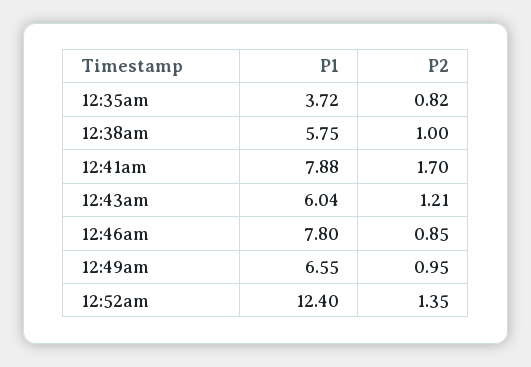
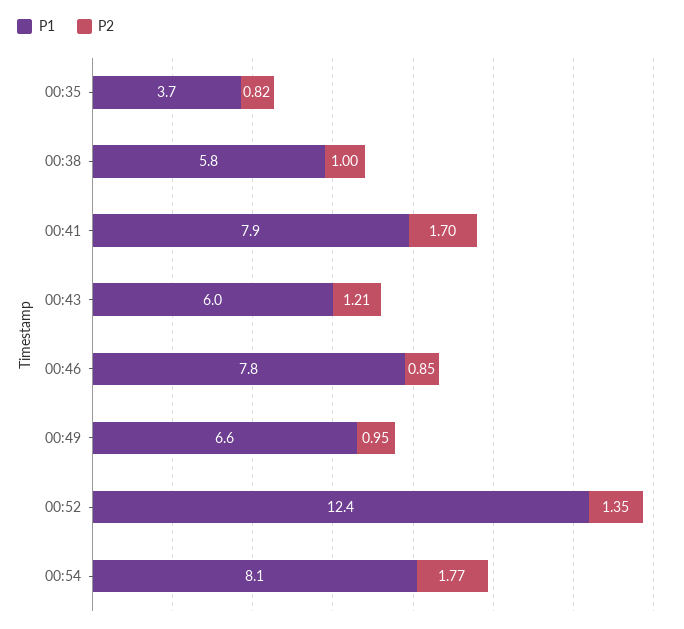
P1, 00:54: none -> 8.1
P2, 00:54: none -> 1.77

